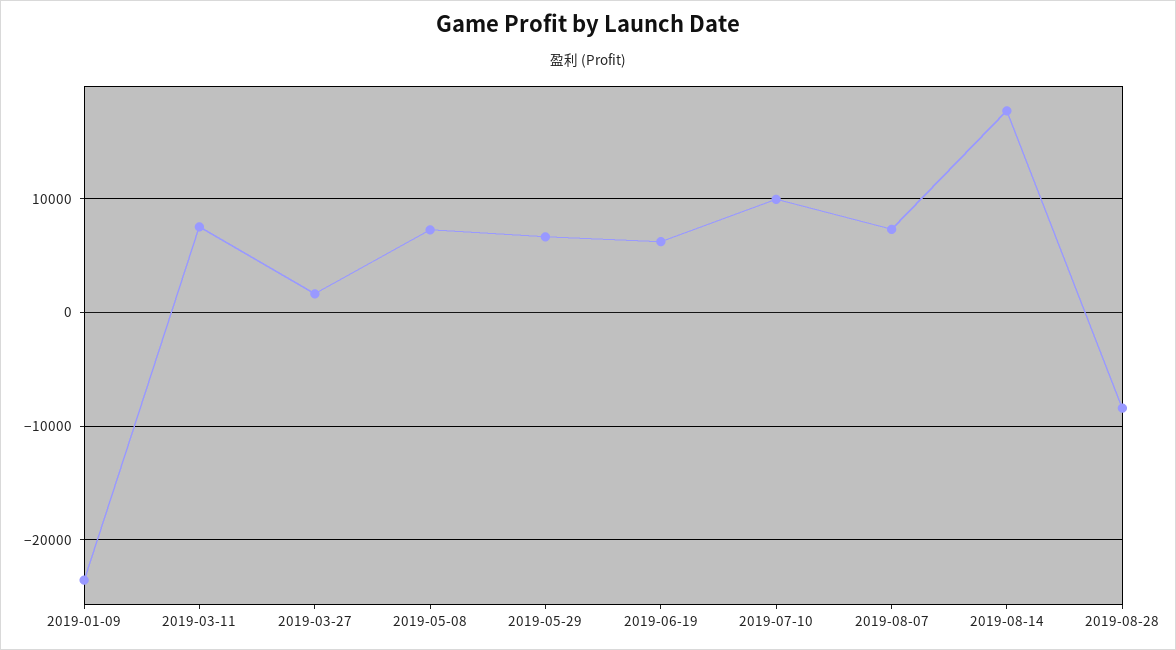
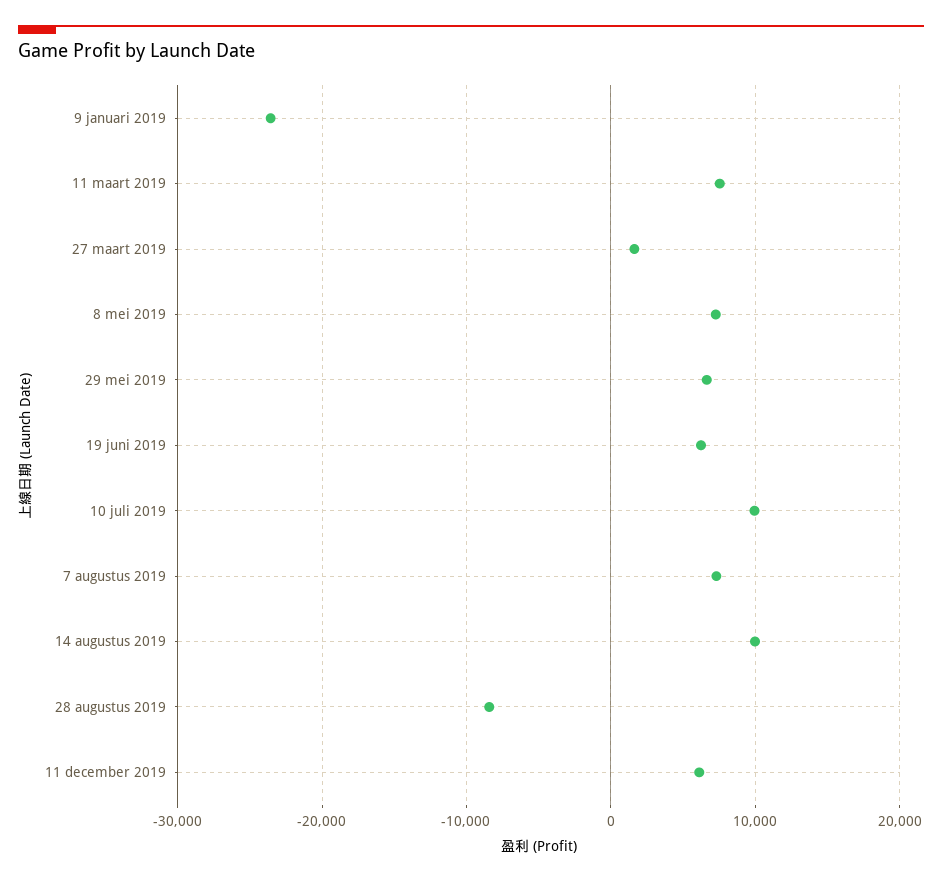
2019-08-14: 18000 -> 10000
11 december 2019: none -> 6000

